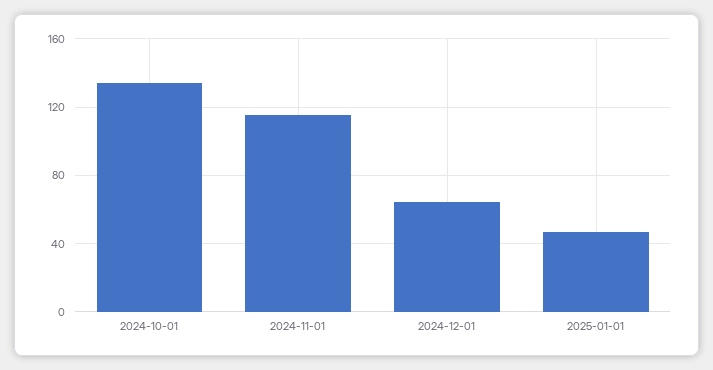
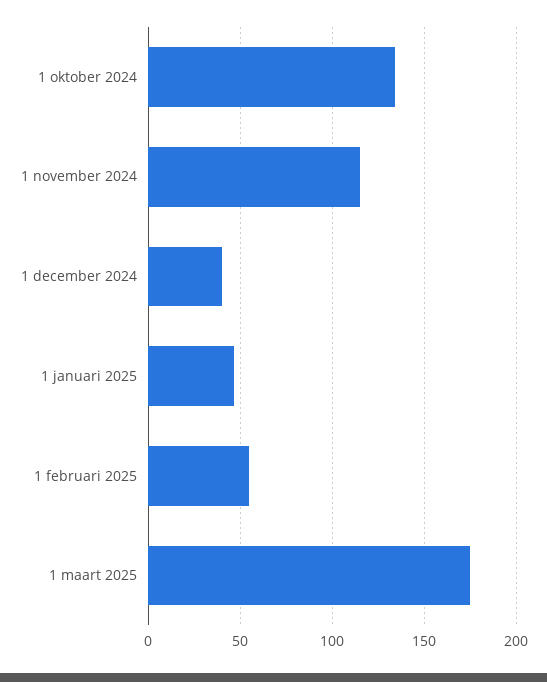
2024-12-01: 65 -> 40
1 februari 2025: none -> 55
1 maart 2025: none -> 175

